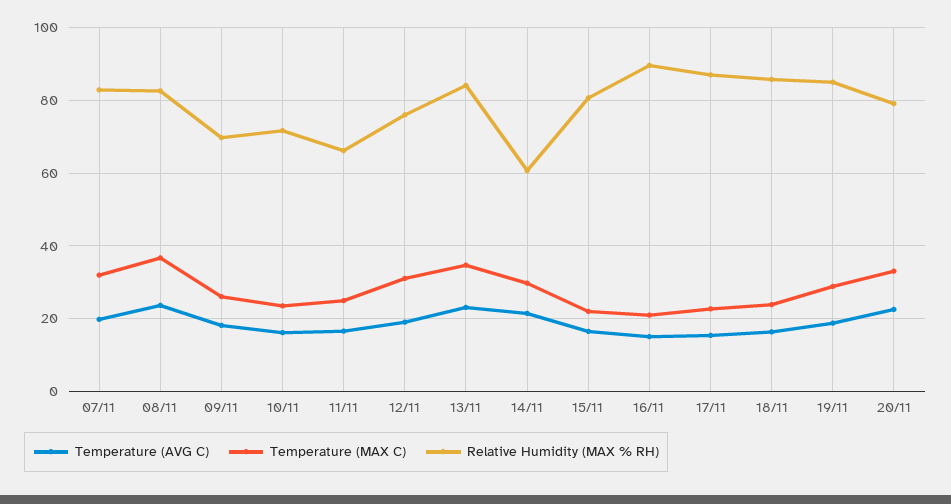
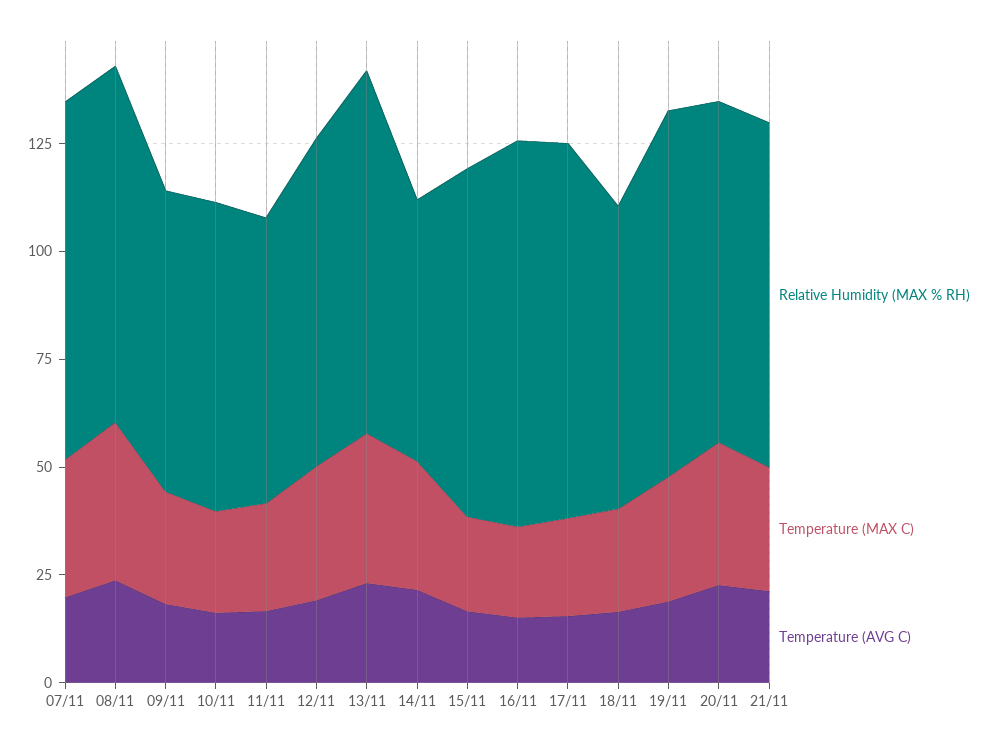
Relative Humidity (MAX % RH), 18/11: 86 -> 70
Relative Humidity (MAX % RH), 21/11: none -> 80
Temperature (MAX C), 21/11: none -> 30
Temperature (AVG C), 21/11: none -> 20

